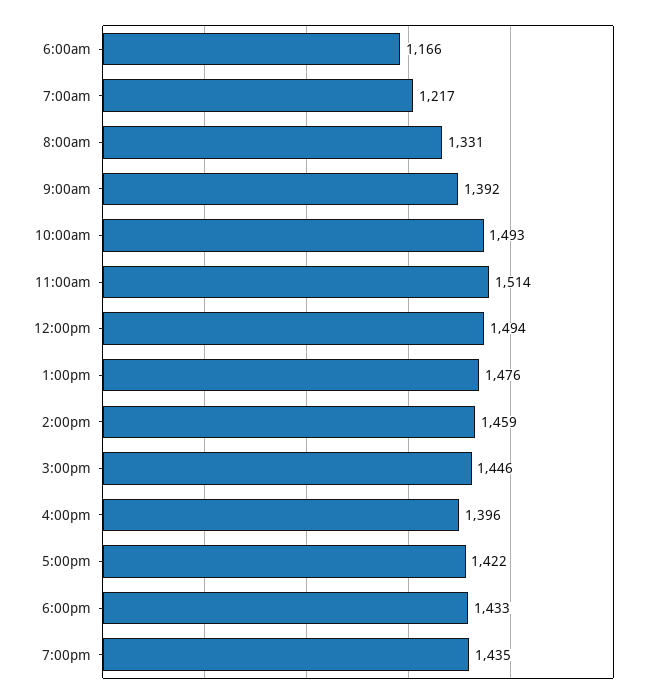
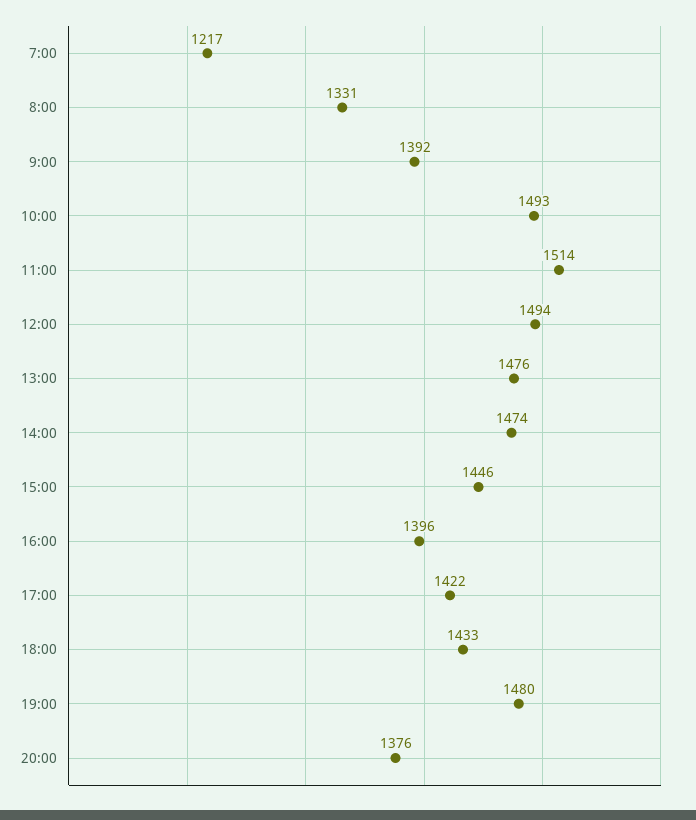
6:00am: 1166 -> none
2:00pm: 1459 -> 1474
7:00pm: 1435 -> 1480
20:00: none -> 1376

